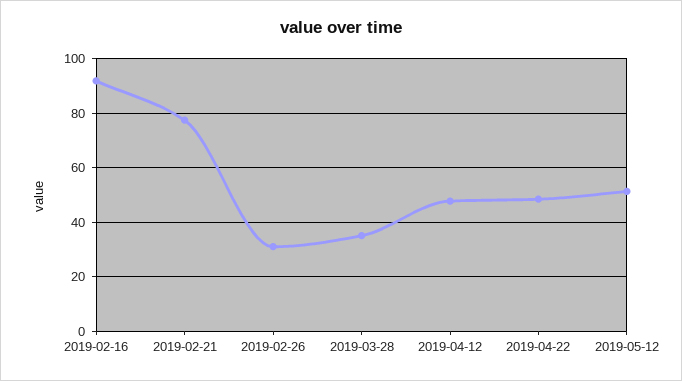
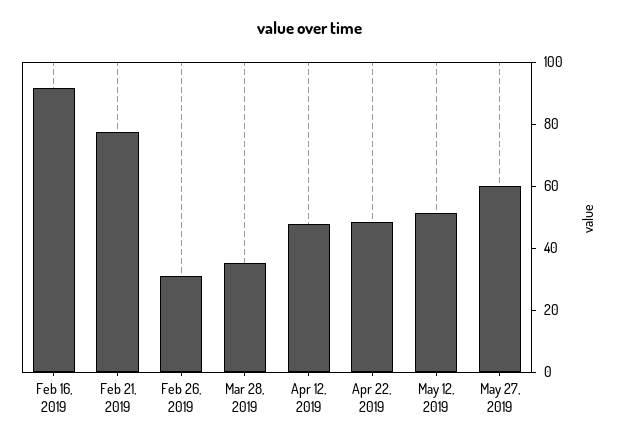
May 27, 2019: none -> 60

